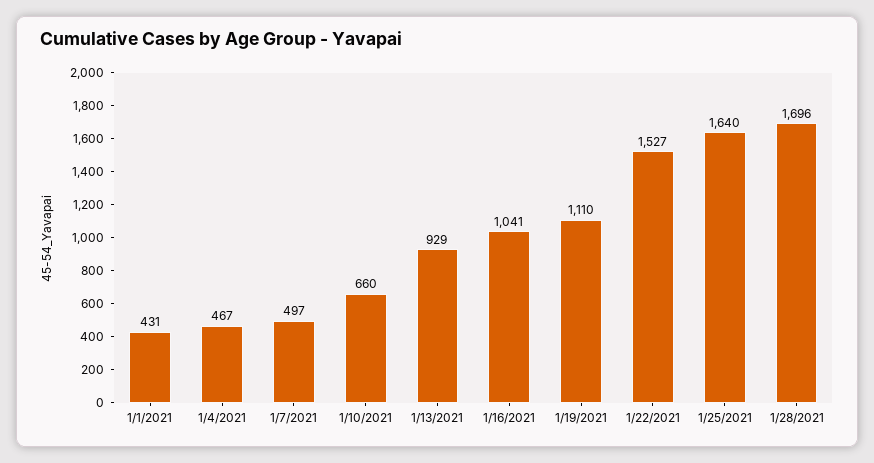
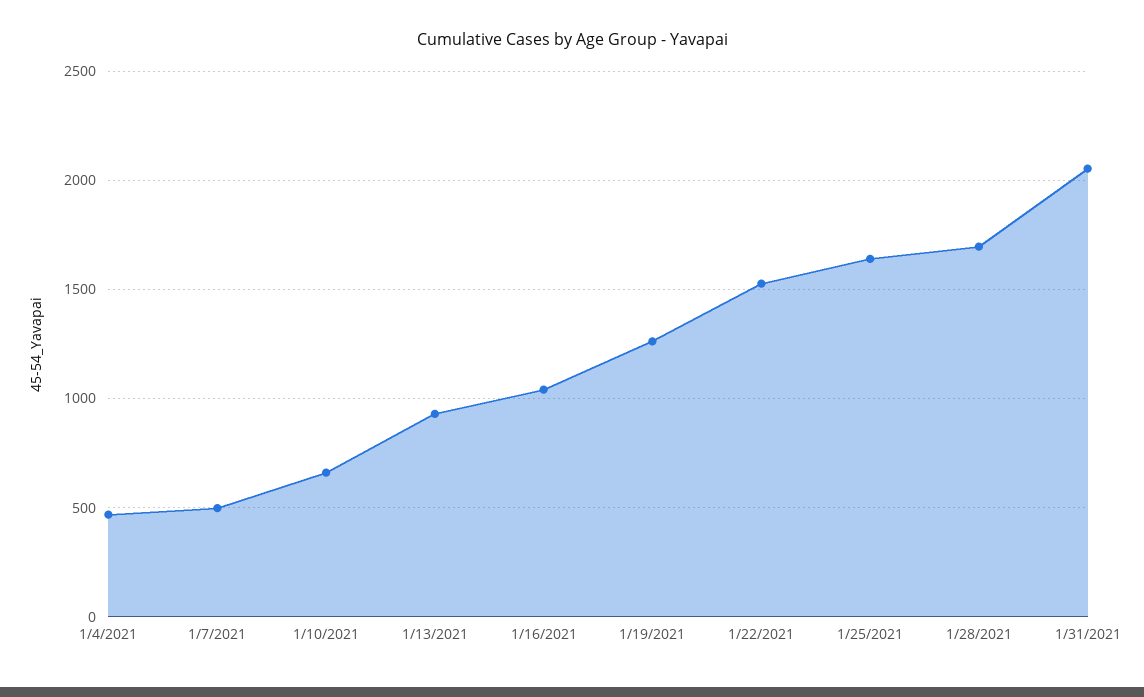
1/1/2021: 431 -> none
1/19/2021: 1110 -> 1250
1/31/2021: none -> 2050

